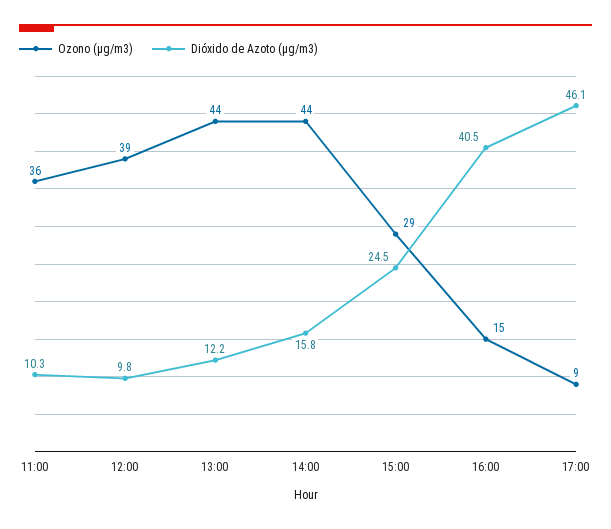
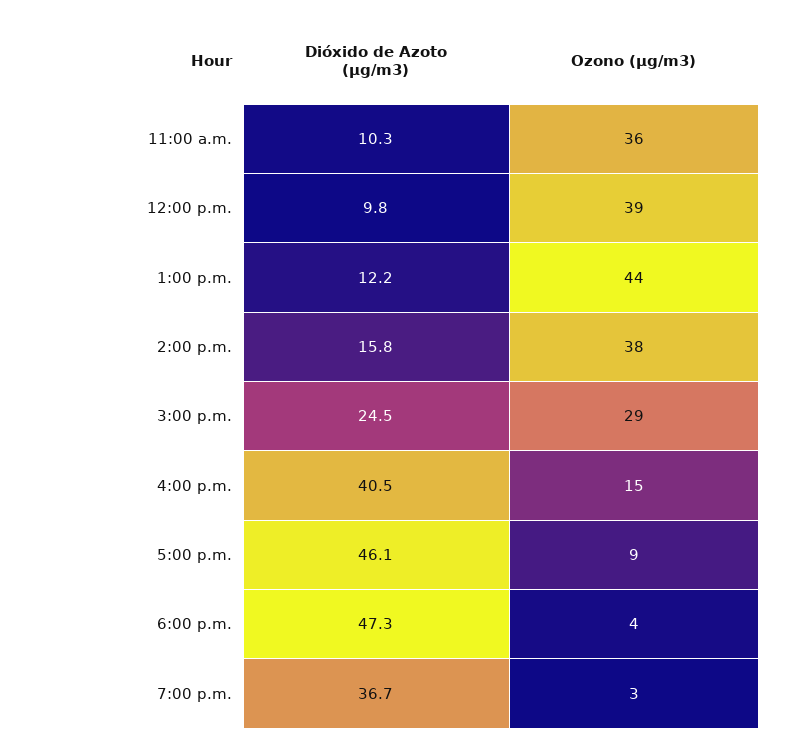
Ozono (µg/m3), 14:00: 44 -> 38
Dióxido de Azoto (µg/m3), 6:00 p.m.: none -> 47.3
Ozono (µg/m3), 6:00 p.m.: none -> 4
Dióxido de Azoto (µg/m3), 7:00 p.m.: none -> 36.7
Ozono (µg/m3), 7:00 p.m.: none -> 3

